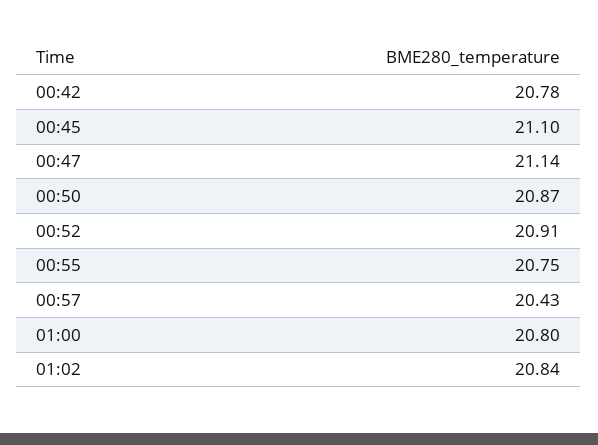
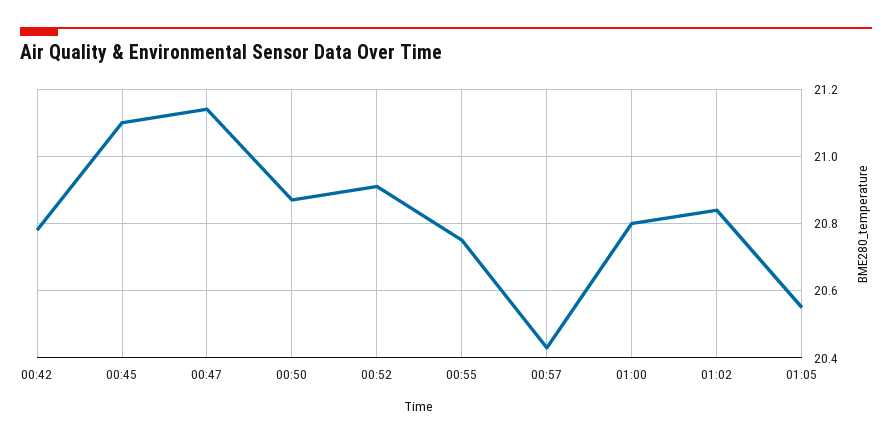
01:05: none -> 20.55

